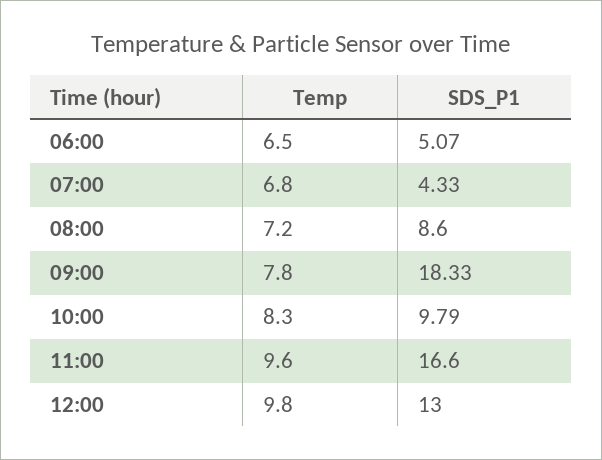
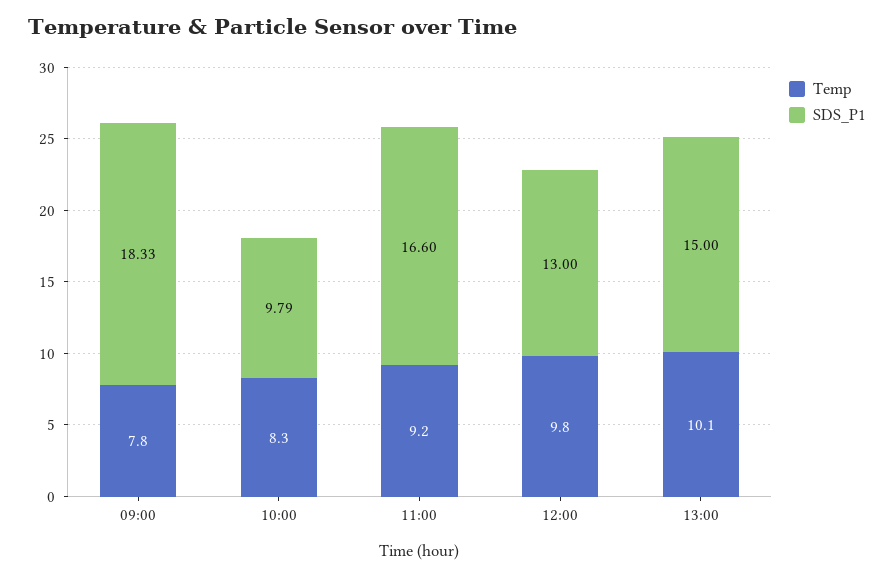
Temp, 06:00: 6.5 -> none
SDS_P1, 06:00: 5.07 -> none
Temp, 07:00: 6.8 -> none
SDS_P1, 07:00: 4.33 -> none
Temp, 08:00: 7.2 -> none
SDS_P1, 08:00: 8.6 -> none
Temp, 11:00: 9.6 -> 9.2
Temp, 13:00: none -> 10.1
SDS_P1, 13:00: none -> 15

